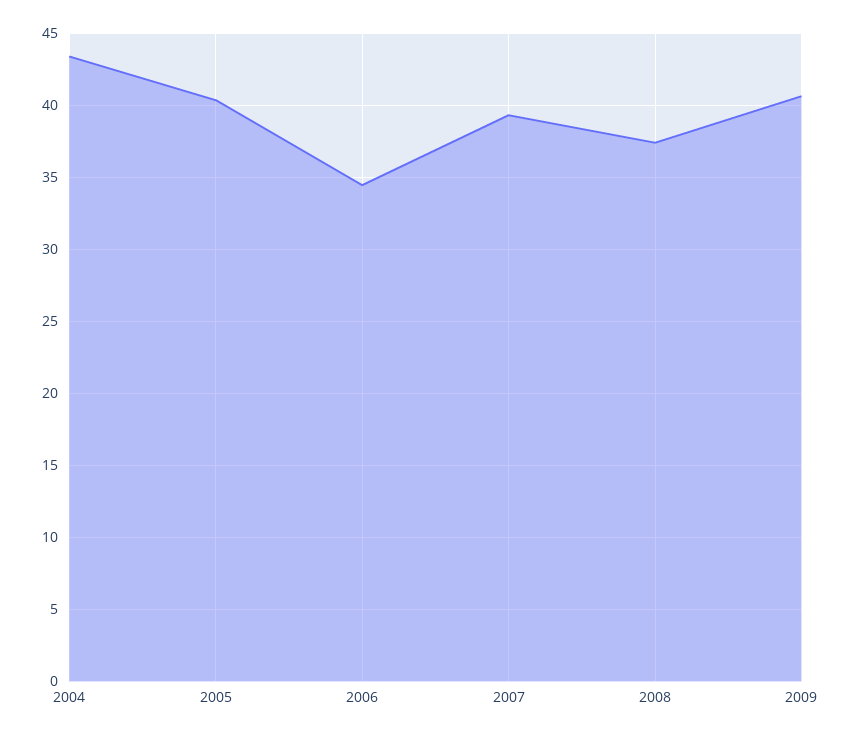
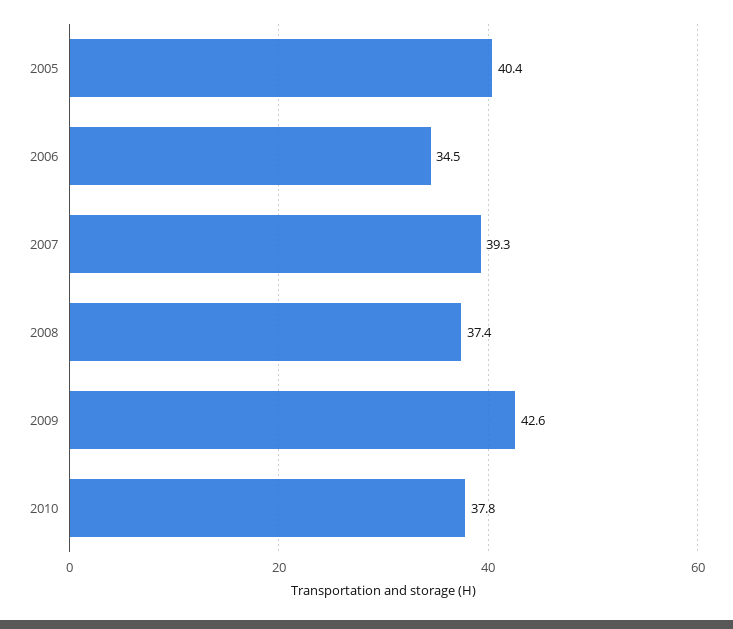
2004: 43.5 -> none
2009: 40.5 -> 42.6
2010: none -> 37.8

